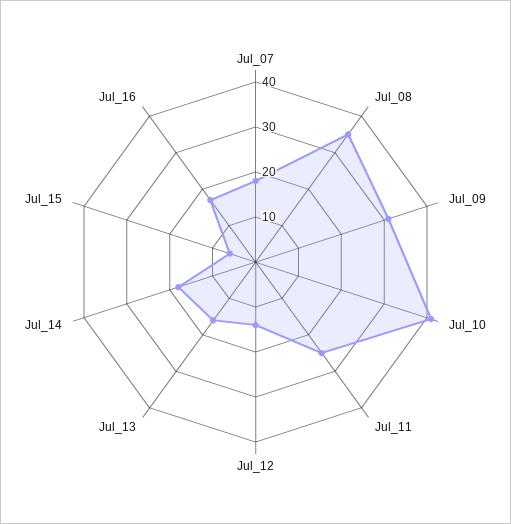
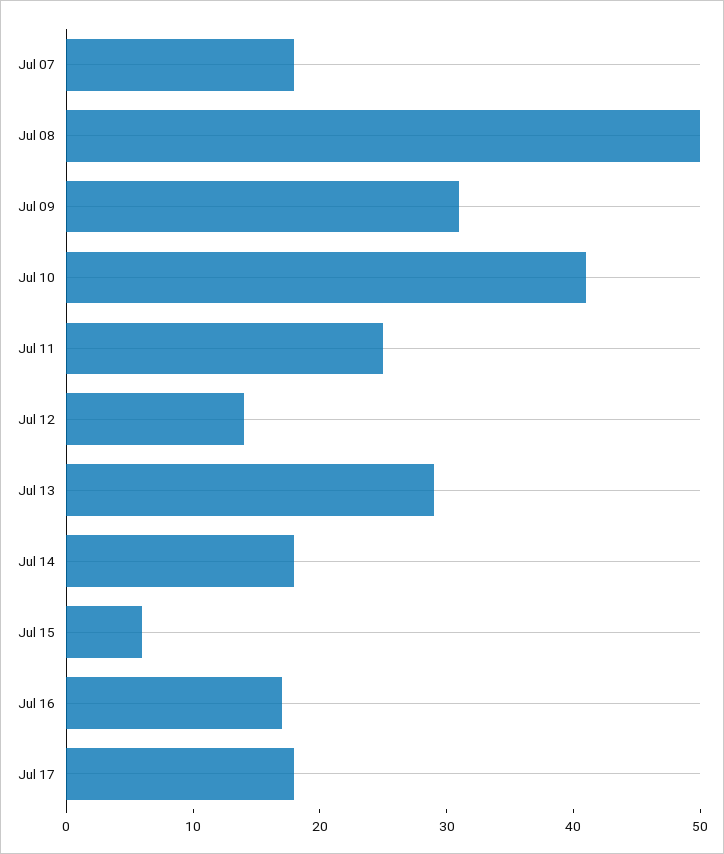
Jul_08: 35 -> 50
Jul_13: 15 -> 29
Jul 17: none -> 18

